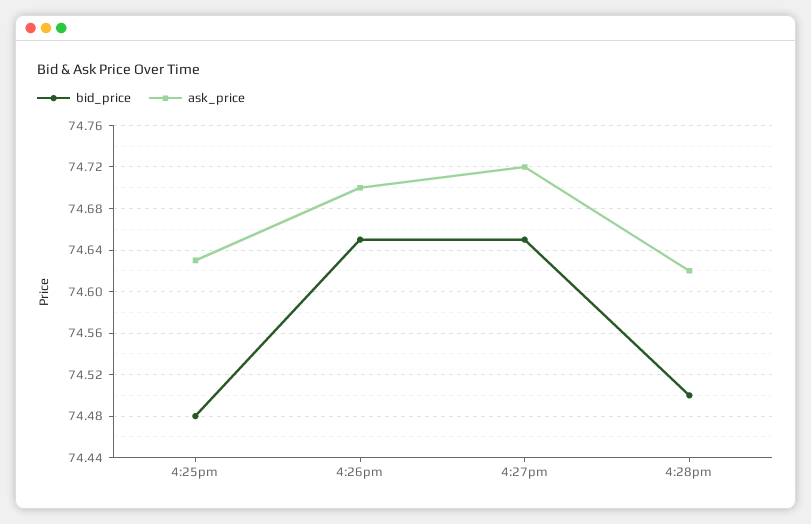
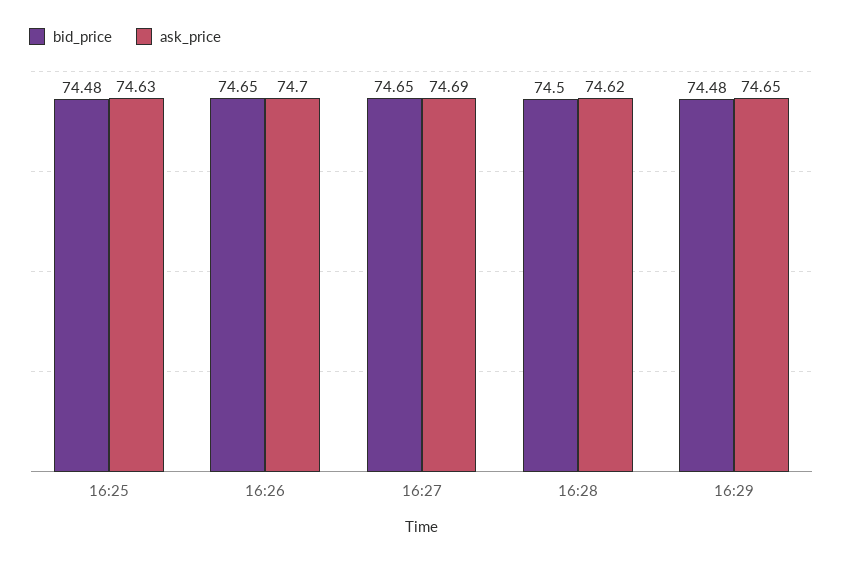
ask_price, 4:27pm: 74.72 -> 74.69
bid_price, 16:29: none -> 74.48
ask_price, 16:29: none -> 74.65

